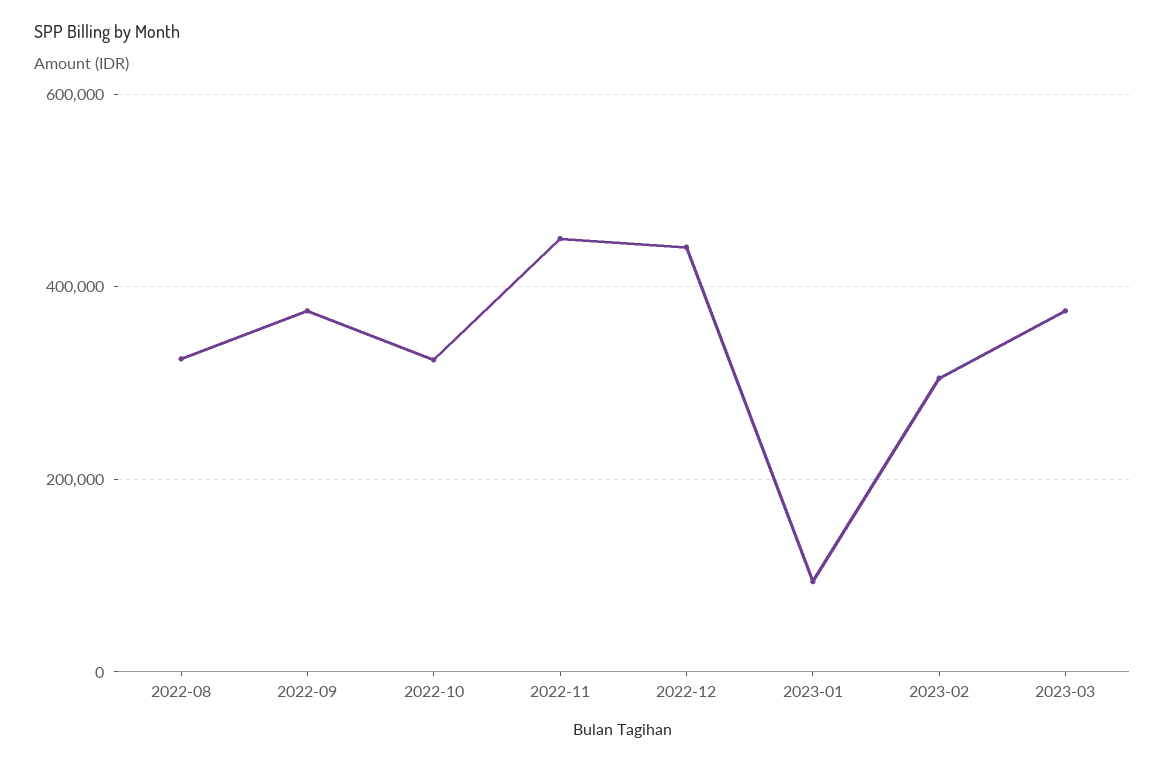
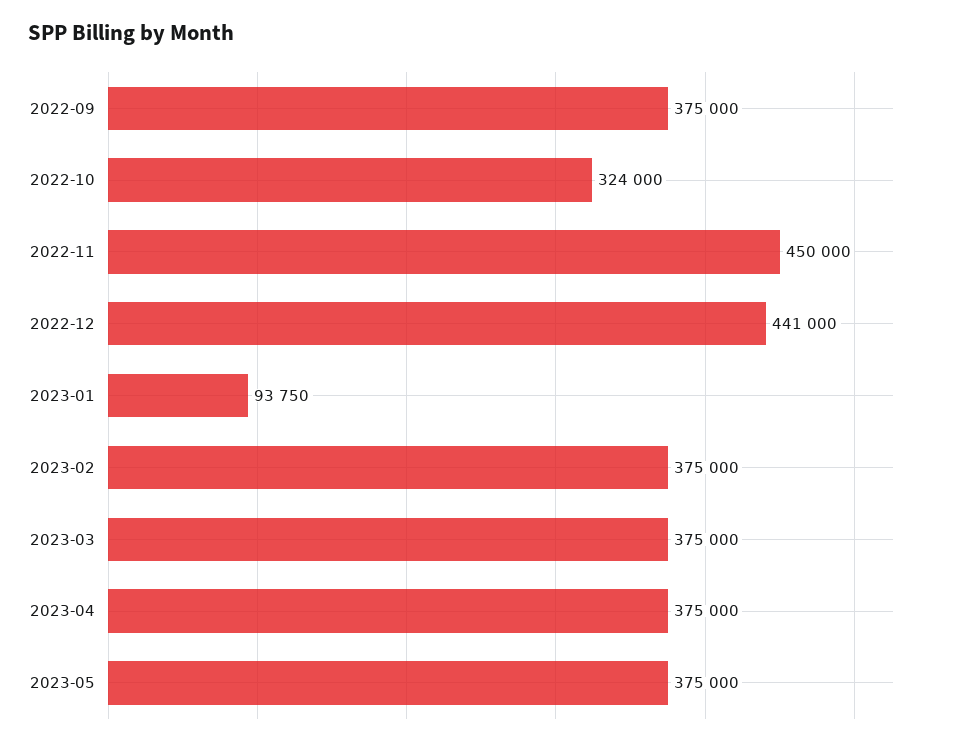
2022-08: 320000 -> none
2023-02: 300000 -> 375000
2023-04: none -> 375000
2023-05: none -> 375000

